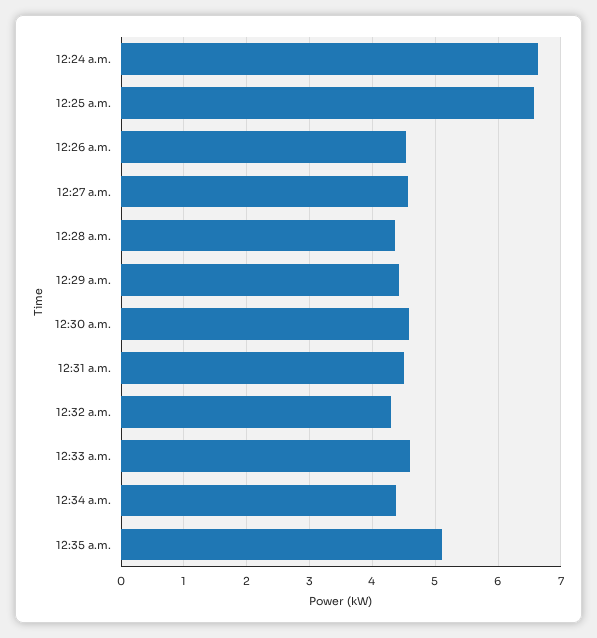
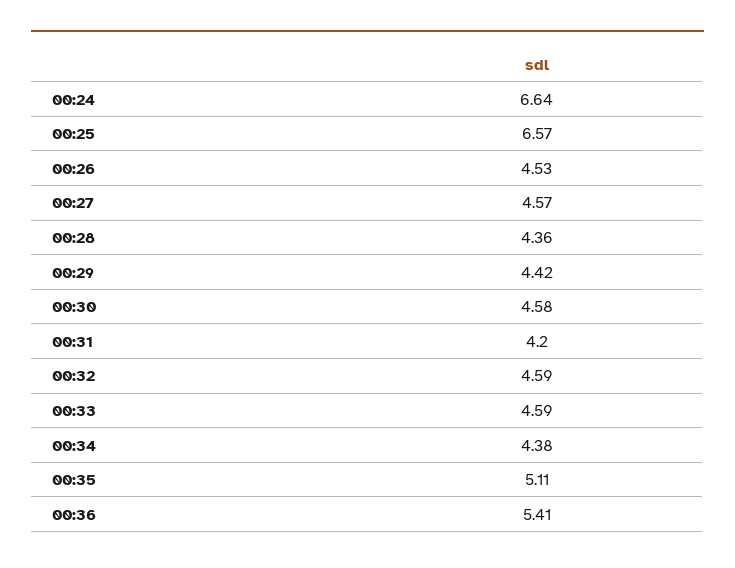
12:31 a.m.: 4.5 -> 4.2
12:32 a.m.: 4.3 -> 4.59
00:36: none -> 5.41

